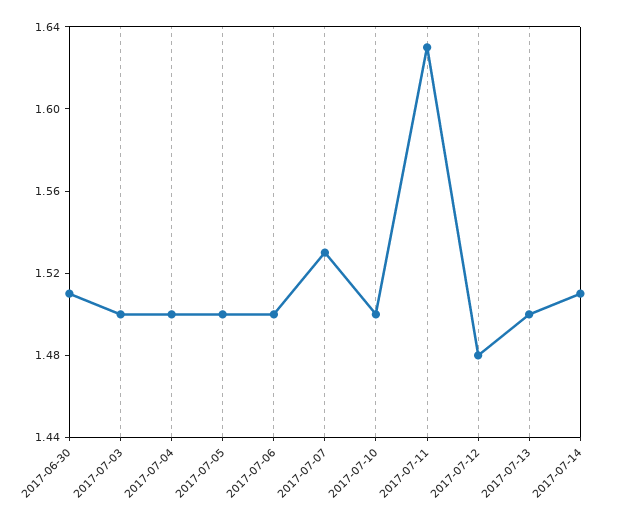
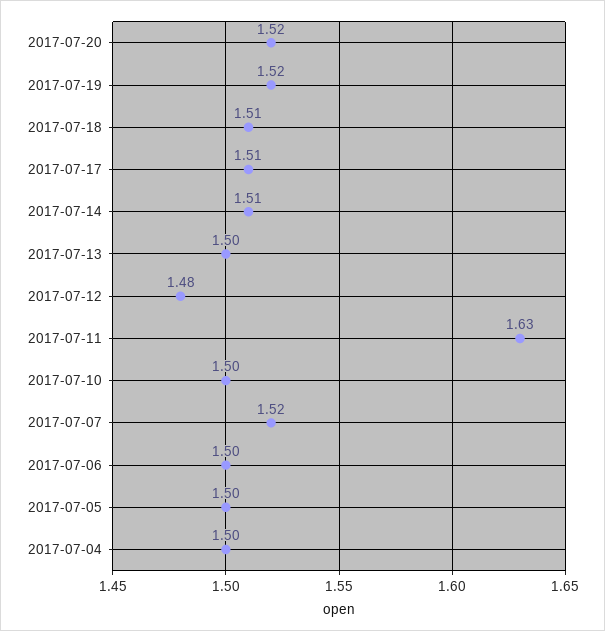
2017-06-30: 1.51 -> none
2017-07-03: 1.5 -> none
2017-07-07: 1.53 -> 1.52
2017-07-20: none -> 1.52
2017-07-19: none -> 1.52
2017-07-18: none -> 1.51
2017-07-17: none -> 1.51

